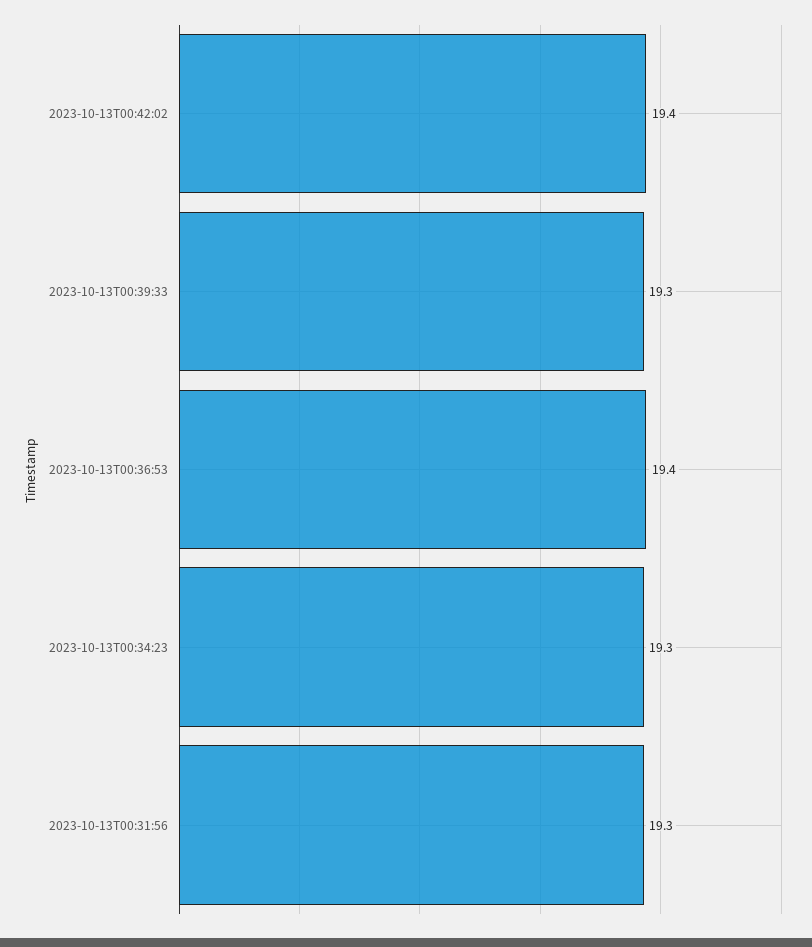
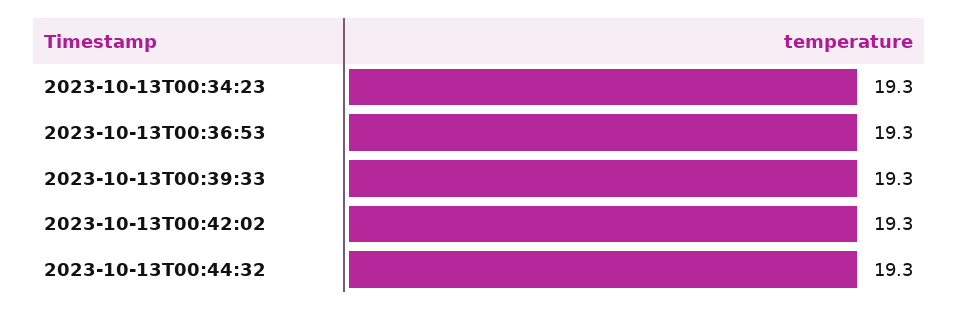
2023-10-13T00:42:02: 19.4 -> 19.3
2023-10-13T00:36:53: 19.4 -> 19.3
2023-10-13T00:31:56: 19.3 -> none
2023-10-13T00:44:32: none -> 19.3

